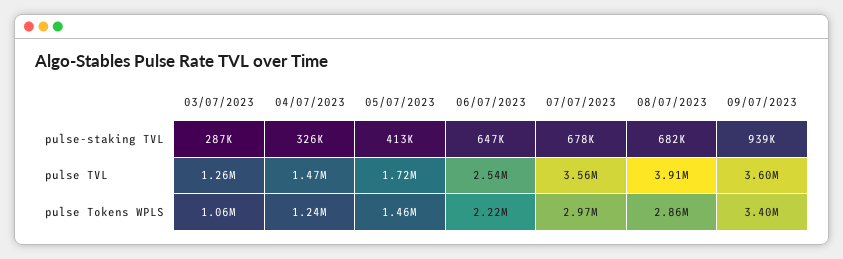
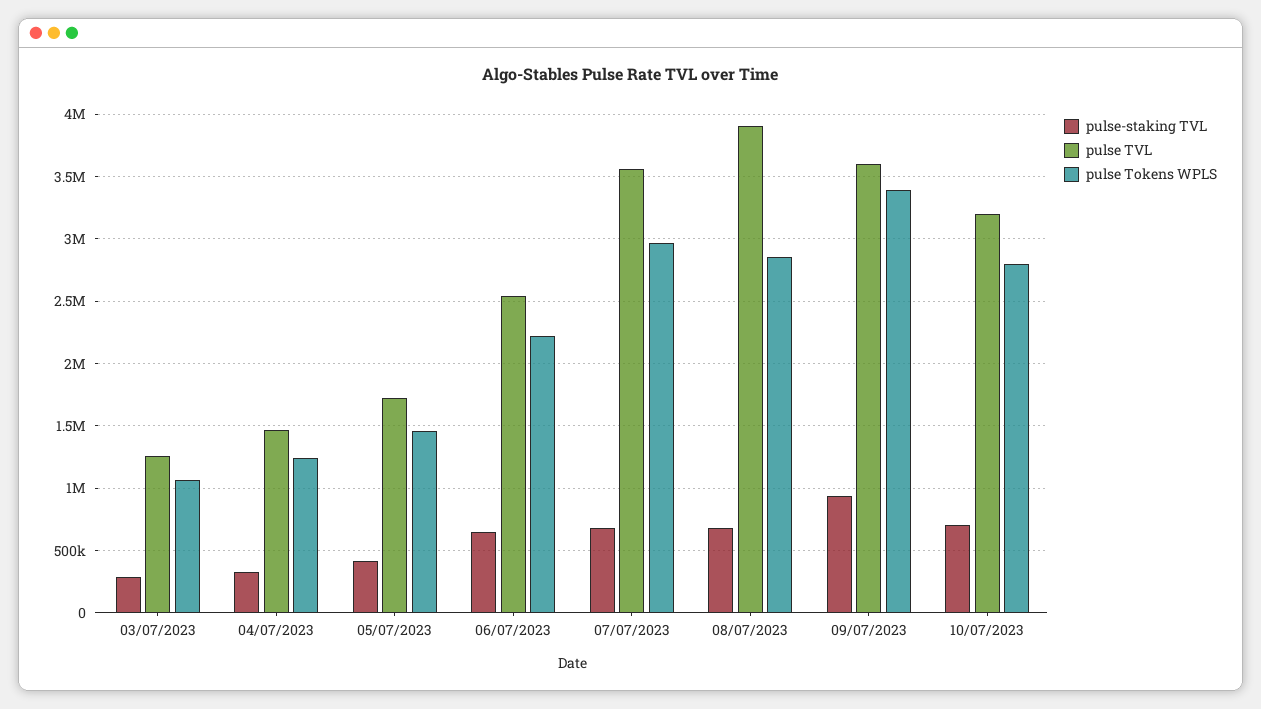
pulse-staking TVL, 10/07/2023: none -> 700000
pulse TVL, 10/07/2023: none -> 3200000
pulse Tokens WPLS, 10/07/2023: none -> 2800000

